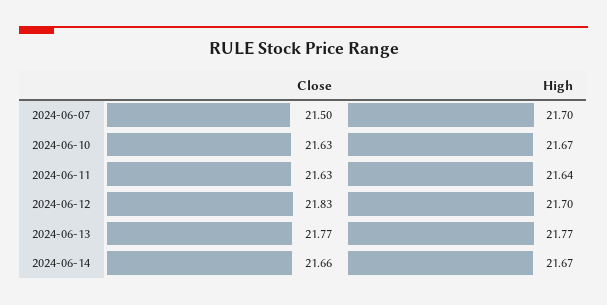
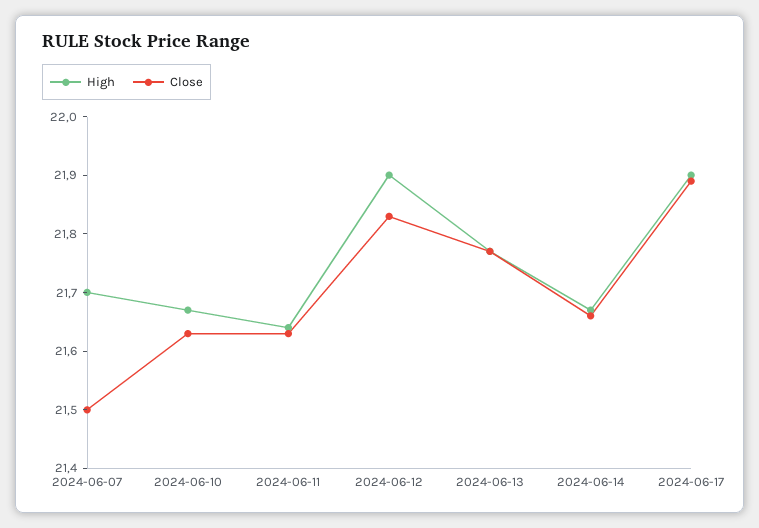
High, 2024-06-12: 21.7 -> 21.9
High, 2024-06-17: none -> 21.9
Close, 2024-06-17: none -> 21.9

